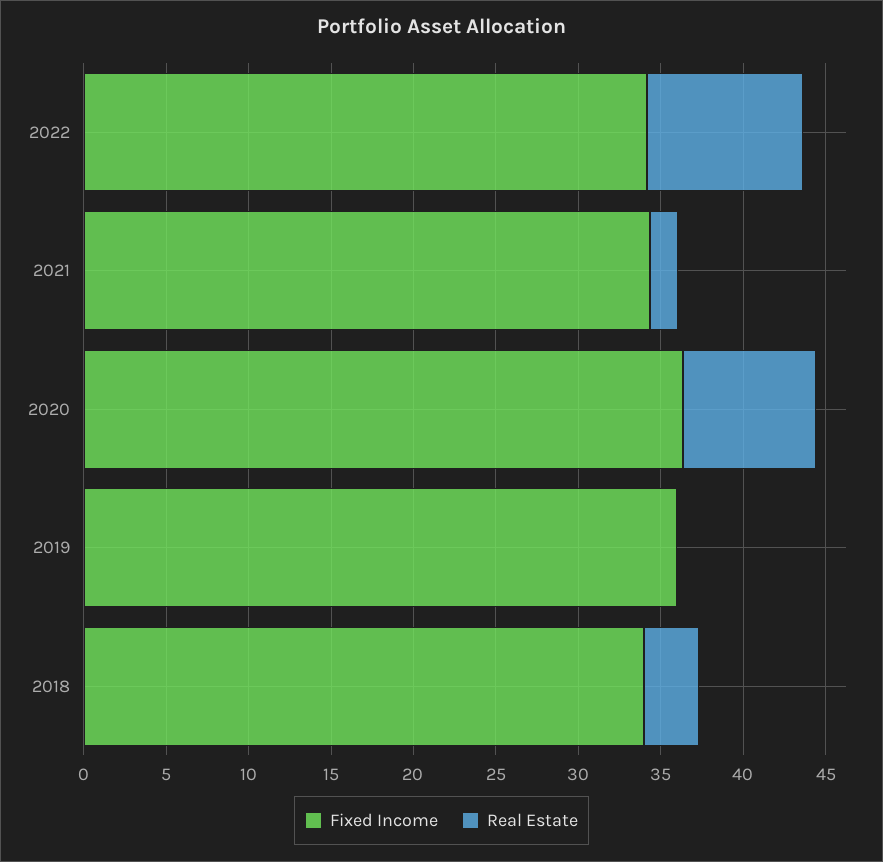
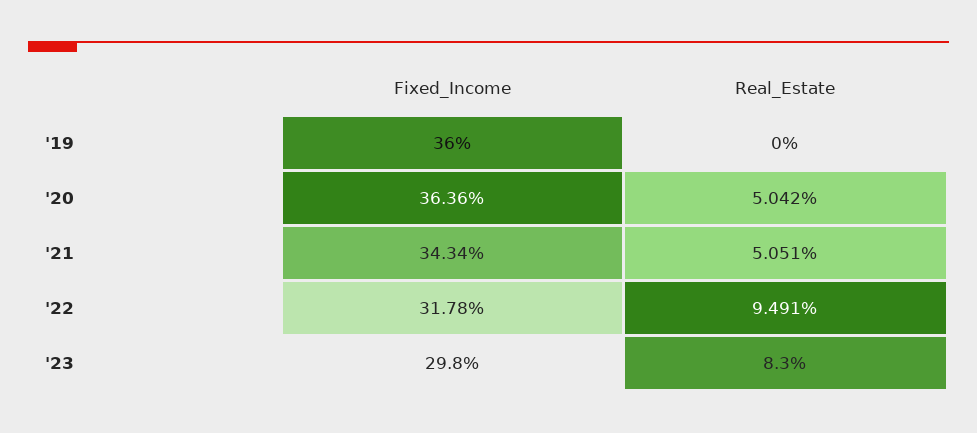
Fixed Income, 2022: 34 -> 31.78
Real Estate, 2021: 2 -> 5.051
Real Estate, 2020: 8 -> 5.042
Fixed Income, 2018: 34 -> none
Real Estate, 2018: 3 -> none
Fixed Income, '23: none -> 29.8
Real Estate, '23: none -> 8.3

